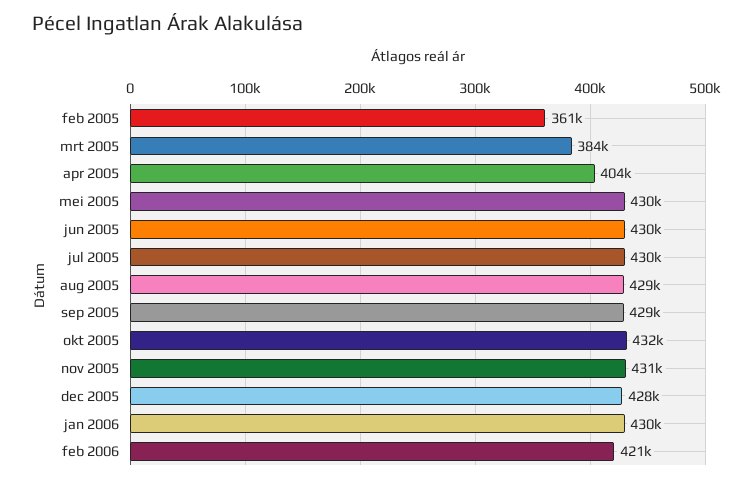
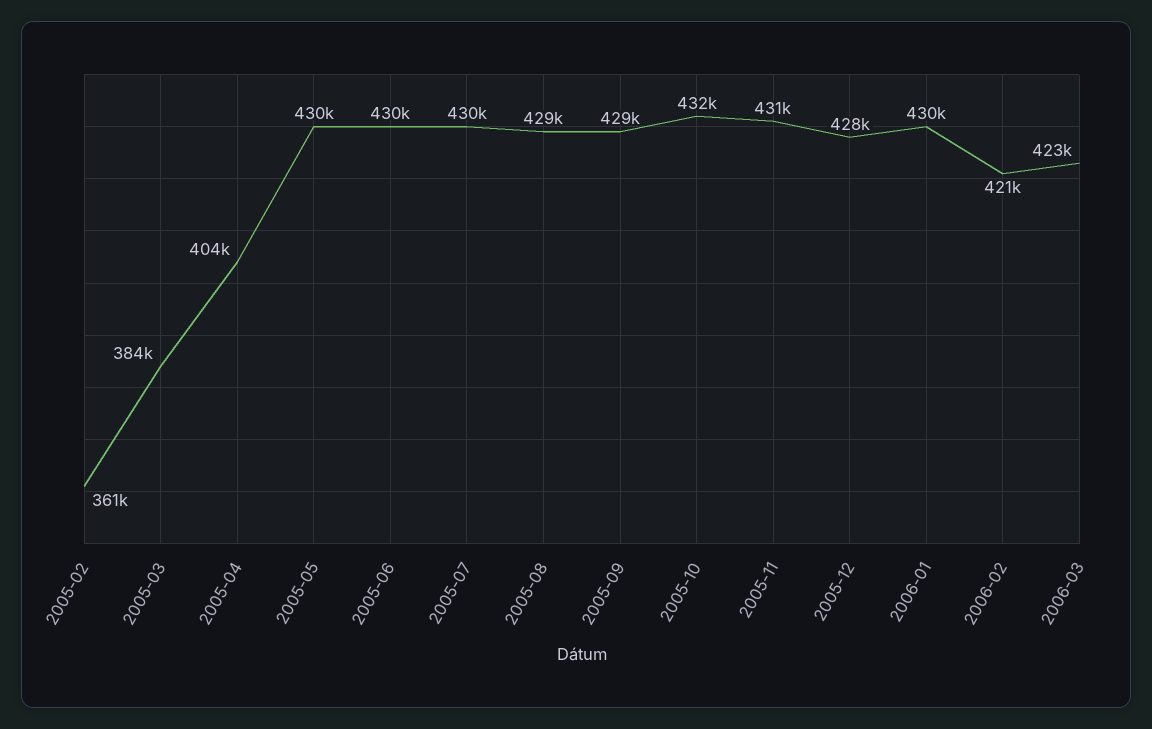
2006-03: none -> 423000

